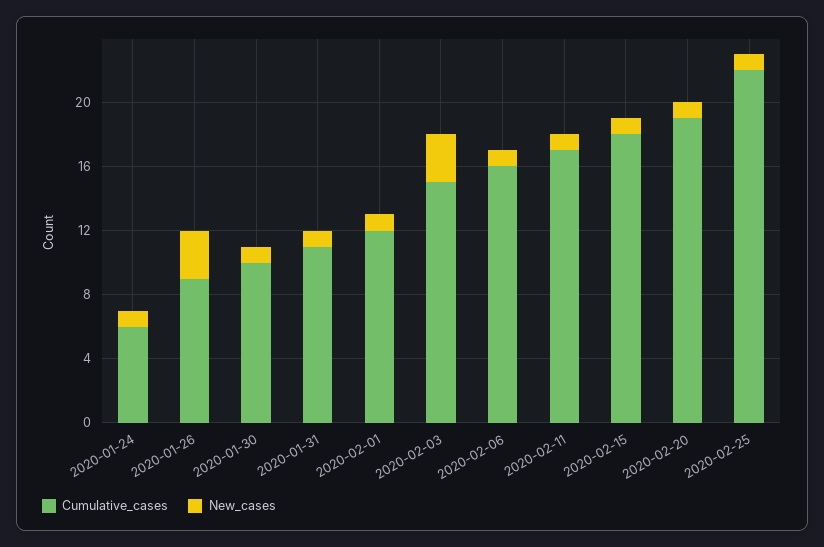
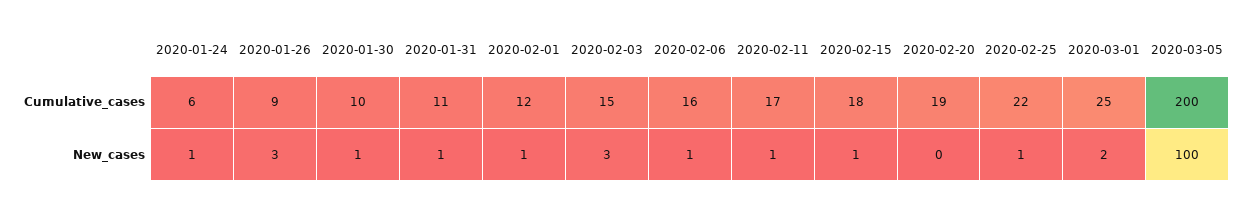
New_cases, 2020-02-20: 1 -> 0
Cumulative_cases, 2020-03-01: none -> 25
Cumulative_cases, 2020-03-05: none -> 200
New_cases, 2020-03-01: none -> 2
New_cases, 2020-03-05: none -> 100

